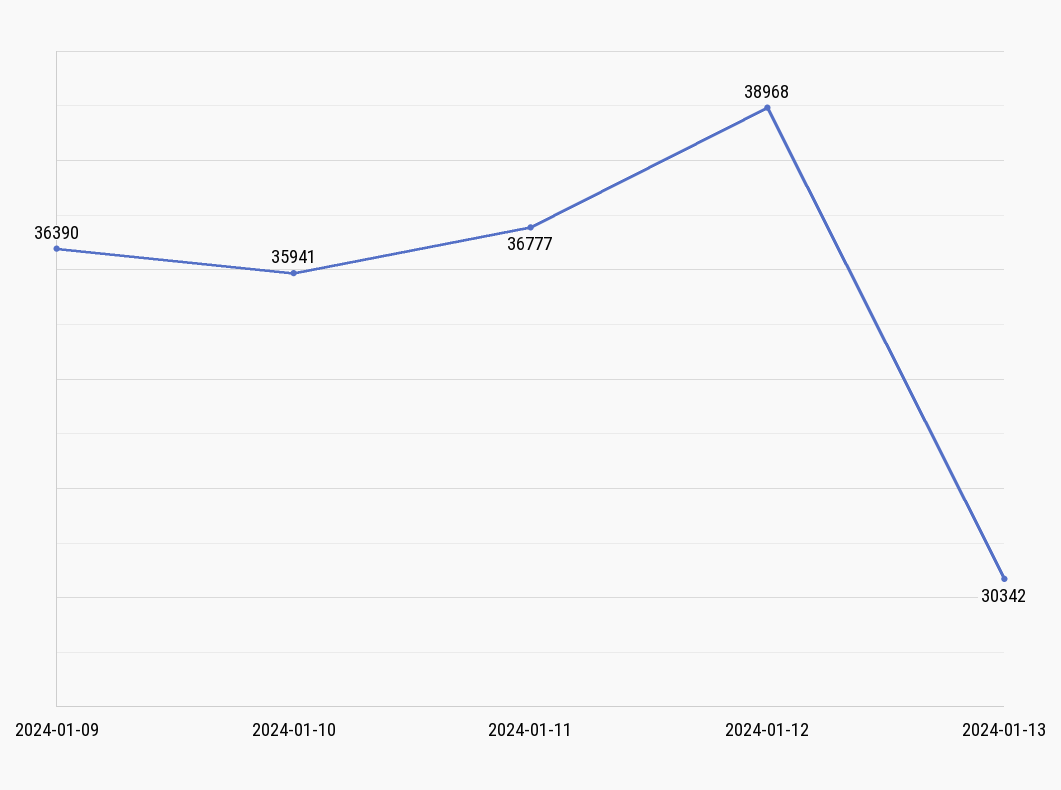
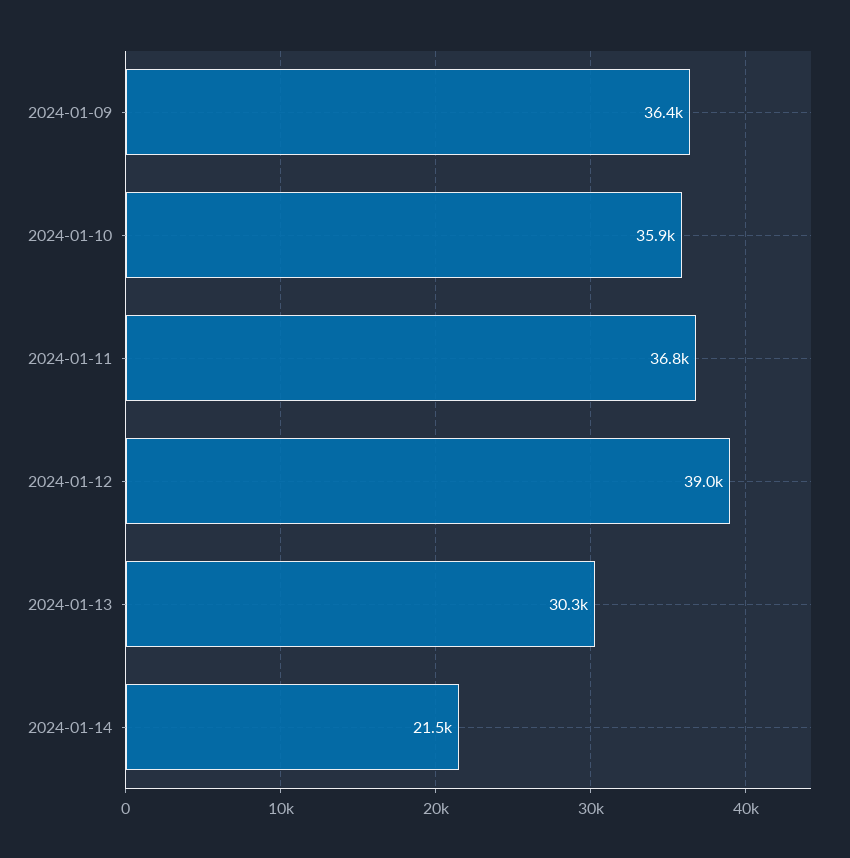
2024-01-14: none -> 21500

